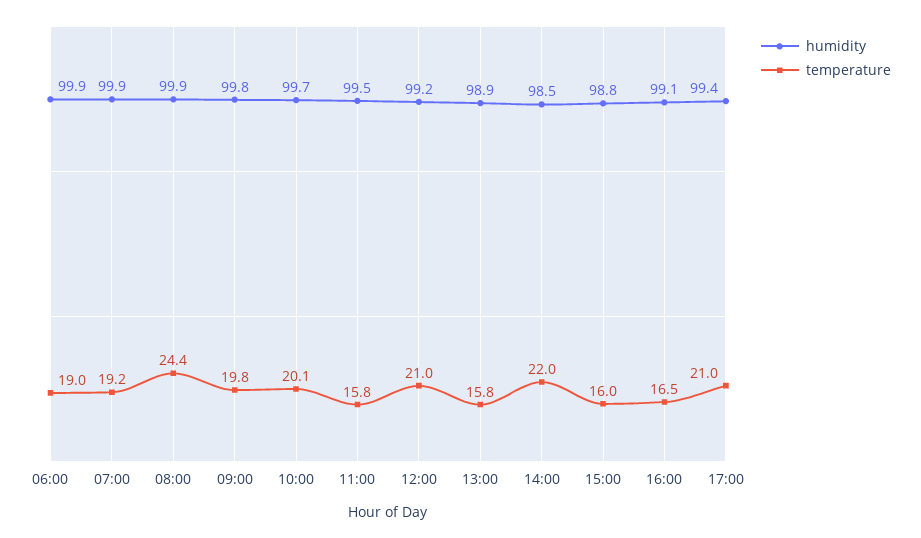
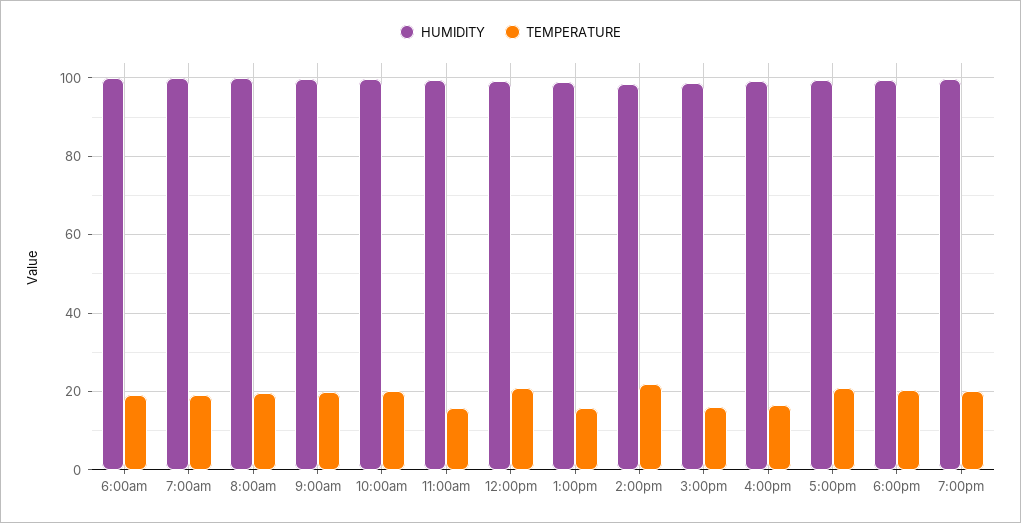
temperature, 08:00: 24.4 -> 20
humidity, 6:00pm: none -> 100
temperature, 6:00pm: none -> 20
humidity, 7:00pm: none -> 100
temperature, 7:00pm: none -> 20

